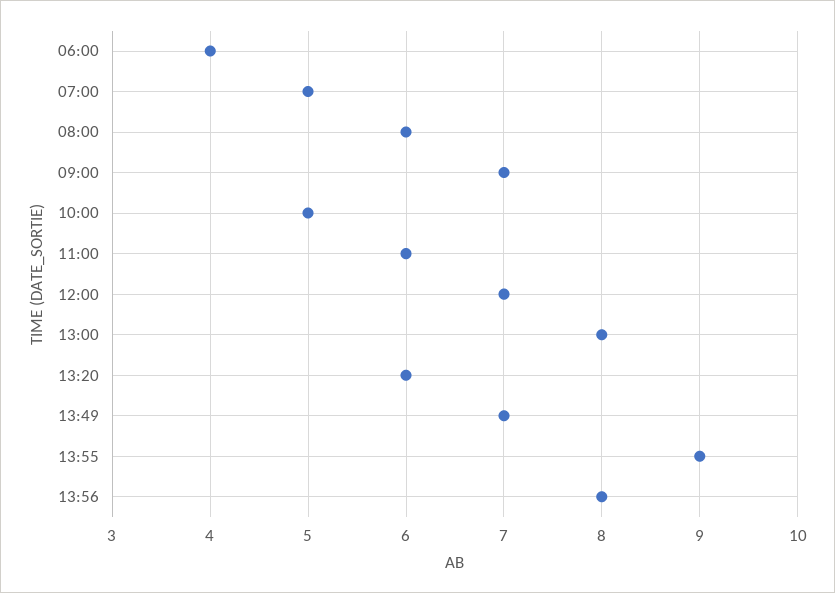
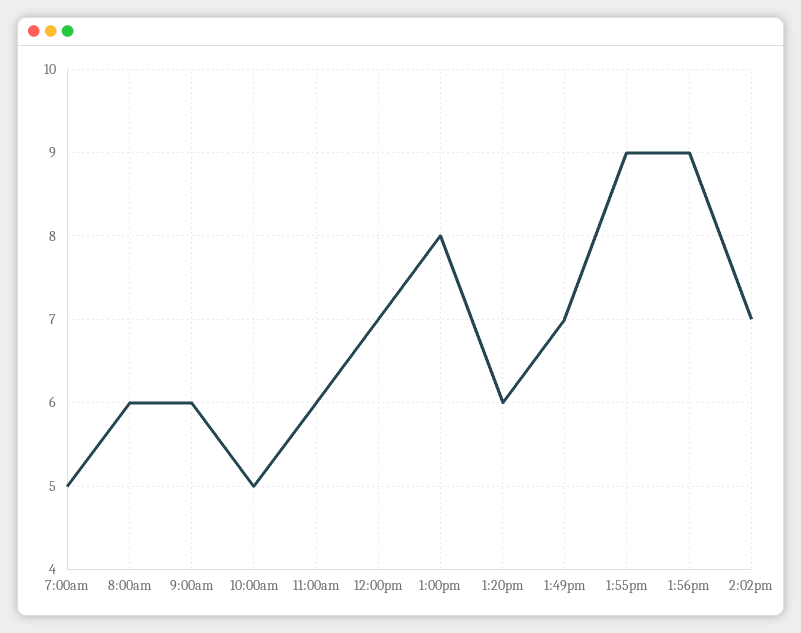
06:00: 4 -> none
09:00: 7 -> 6
13:56: 8 -> 9
2:02pm: none -> 7

